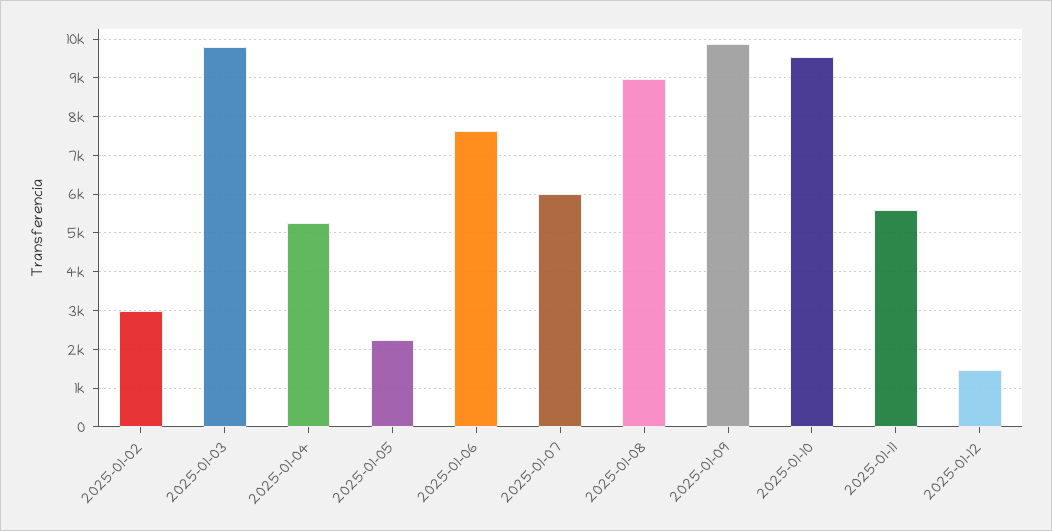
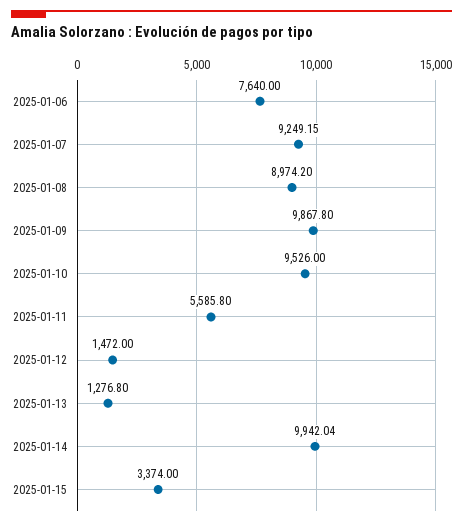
2025-01-02: 3000 -> none
2025-01-03: 9800 -> none
2025-01-04: 5200 -> none
2025-01-05: 2200 -> none
2025-01-07: 6000 -> 9249.15
2025-01-13: none -> 1276.8
2025-01-14: none -> 9942.04
2025-01-15: none -> 3374

